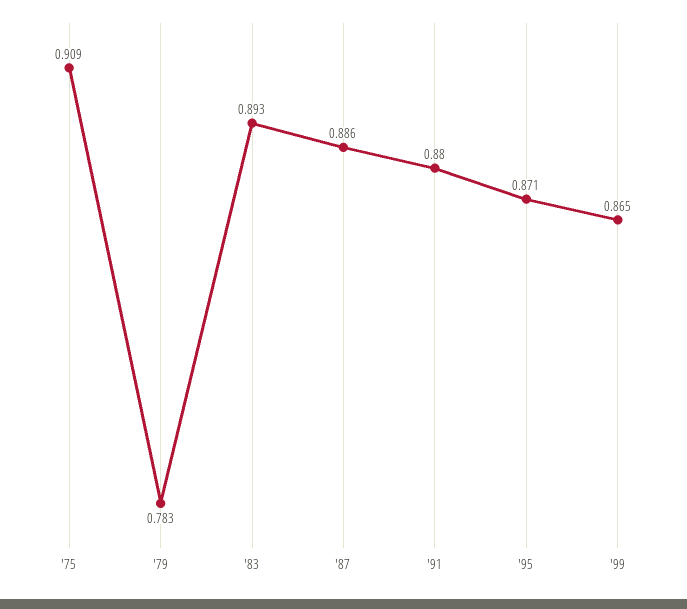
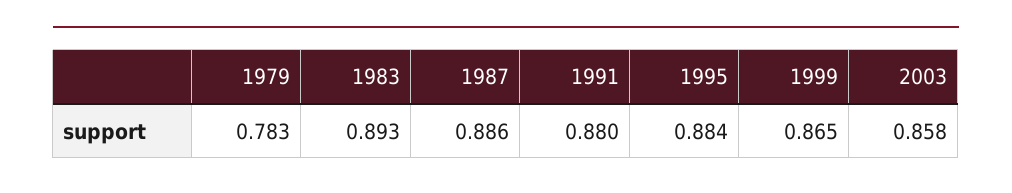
'75: 0.909 -> none
'95: 0.871 -> 0.884
2003: none -> 0.858

